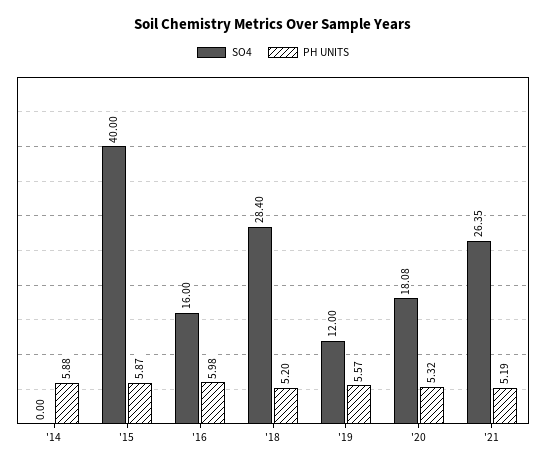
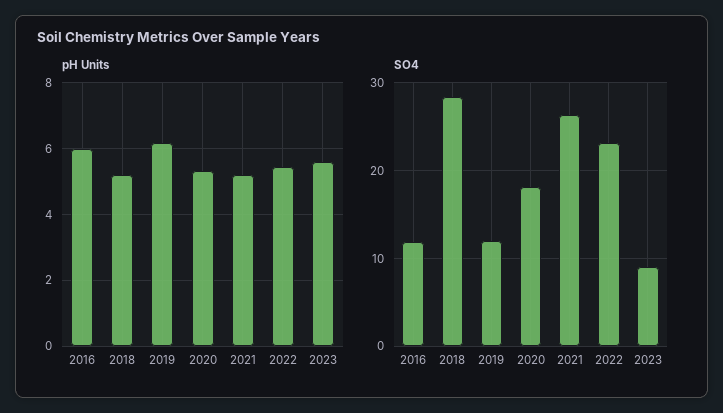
SO4, '14: 0 -> none
PH UNITS, '14: 5.88 -> none
SO4, '15: 40 -> none
PH UNITS, '15: 5.87 -> none
SO4, '16: 16 -> 12
PH UNITS, '19: 5.57 -> 6.2
PH UNITS, 2022: none -> 5.4
PH UNITS, 2023: none -> 5.6
SO4, 2022: none -> 23
SO4, 2023: none -> 9

